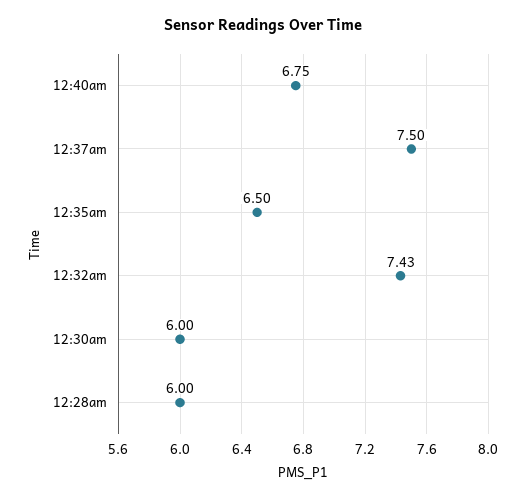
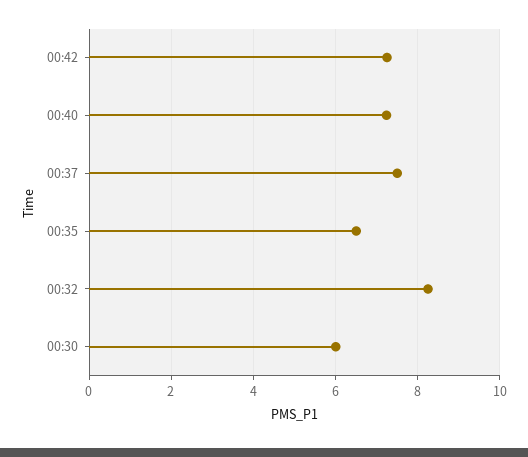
12:40am: 6.75 -> 7.2
12:32am: 7.43 -> 8.2
12:28am: 6 -> none
00:42: none -> 7.2

